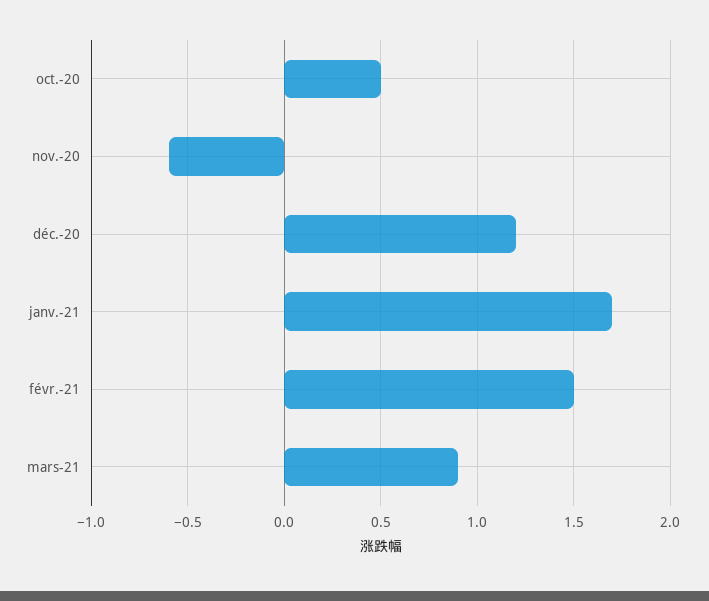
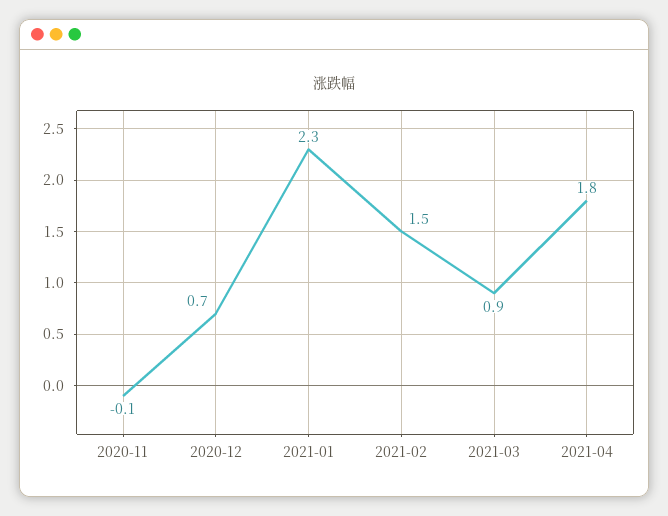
oct.-20: 0.5 -> none
nov.-20: -0.6 -> -0.1
déc.-20: 1.2 -> 0.7
janv.-21: 1.7 -> 2.3
2021-04: none -> 1.8

